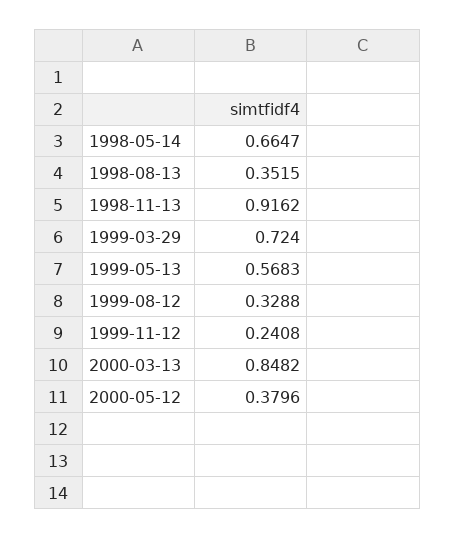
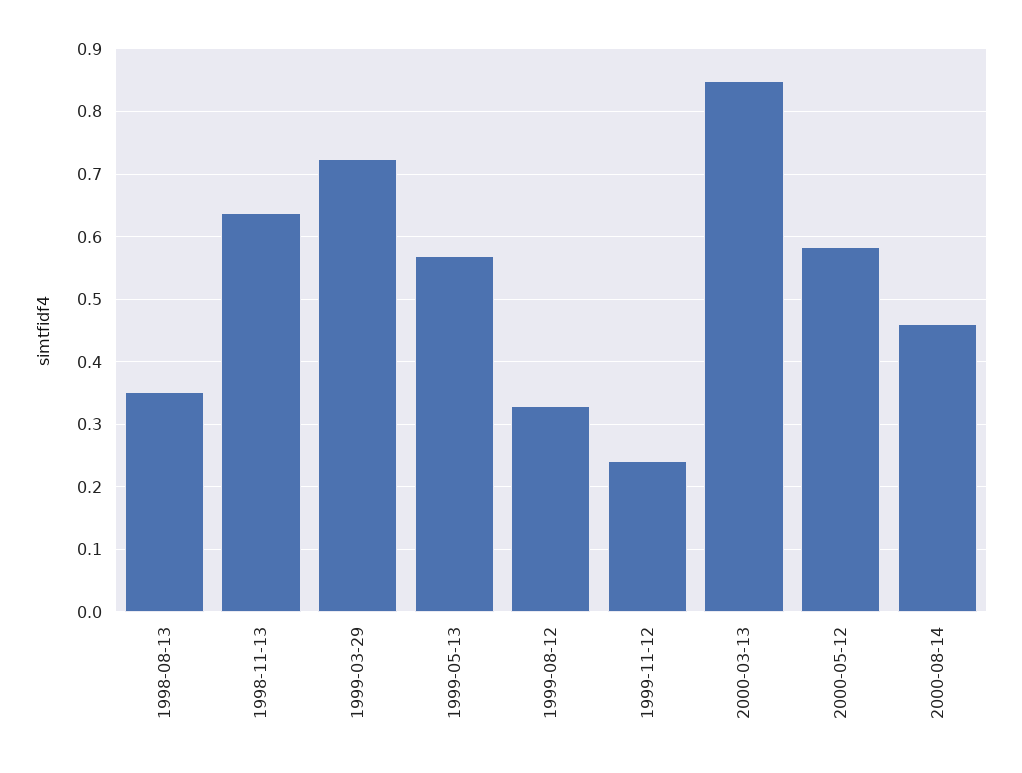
1998-05-14: 0.6647 -> none
1998-11-13: 0.9162 -> 0.64
2000-05-12: 0.3796 -> 0.58
2000-08-14: none -> 0.46

